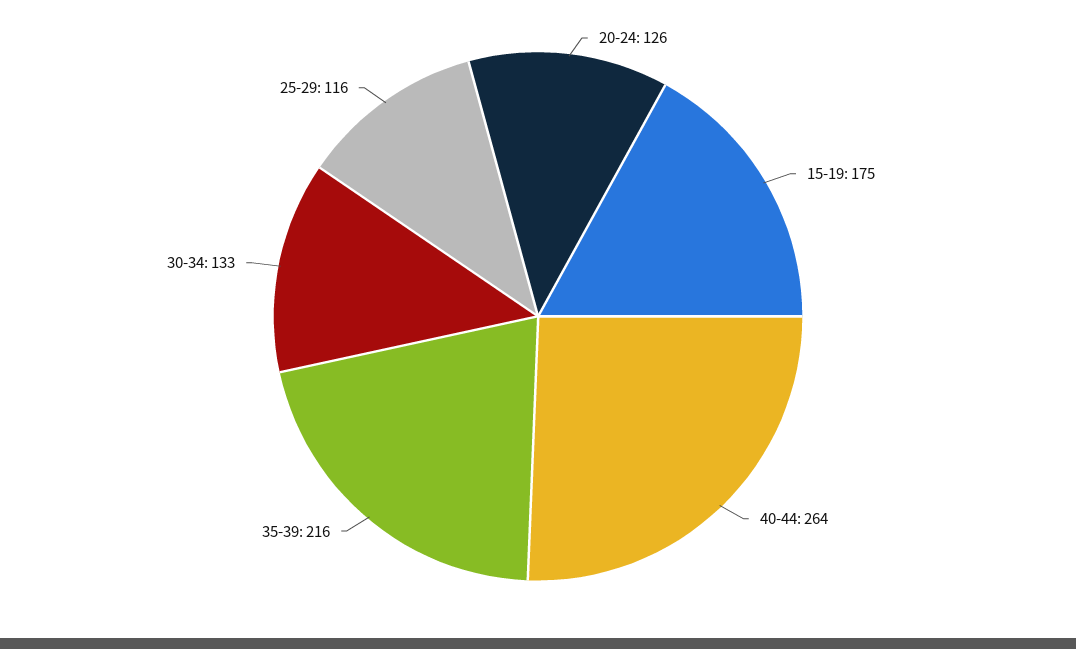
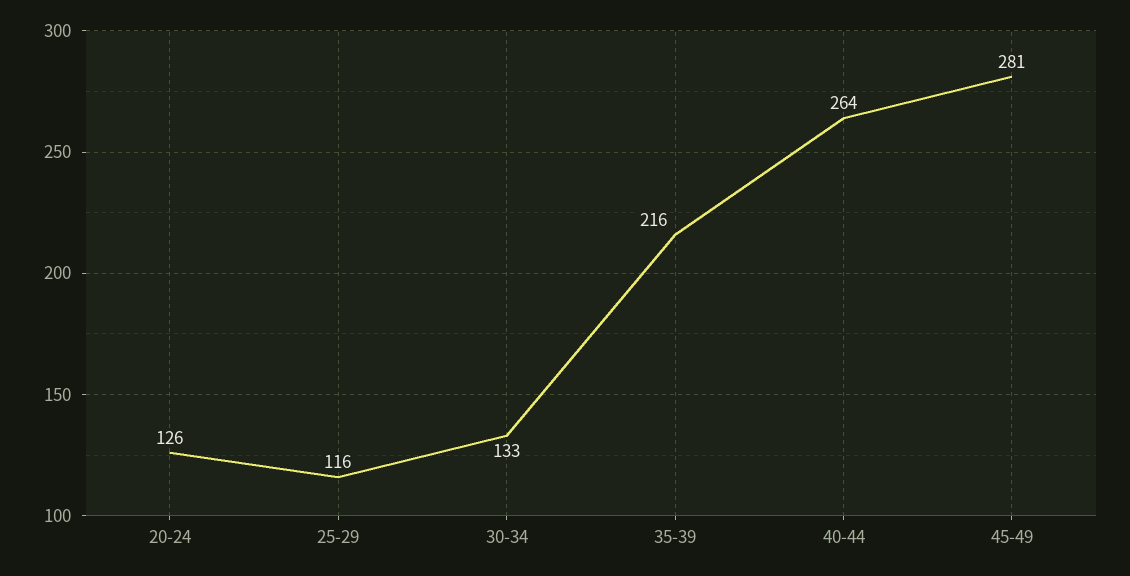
15-19: 175 -> none
45-49: none -> 281

